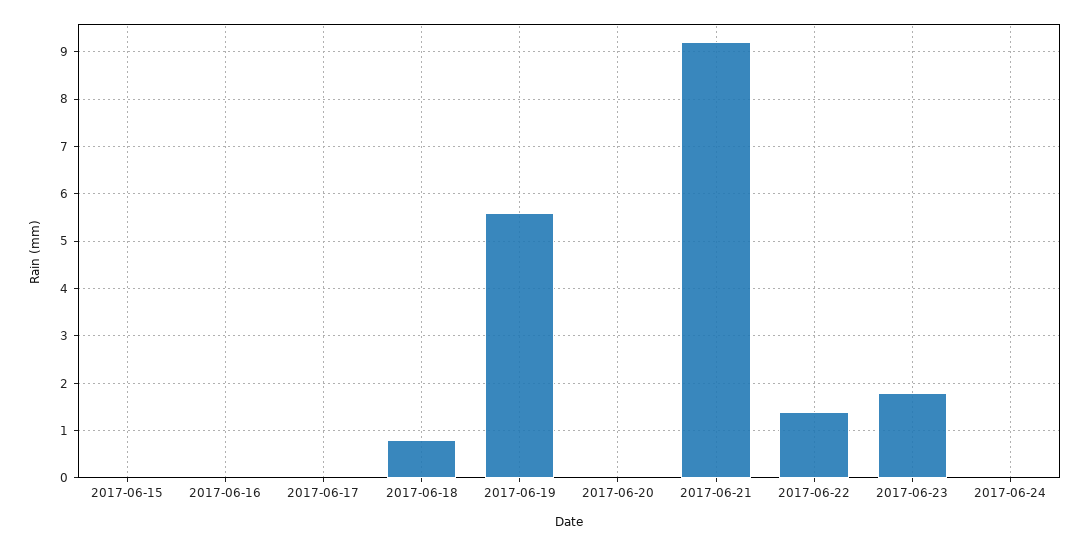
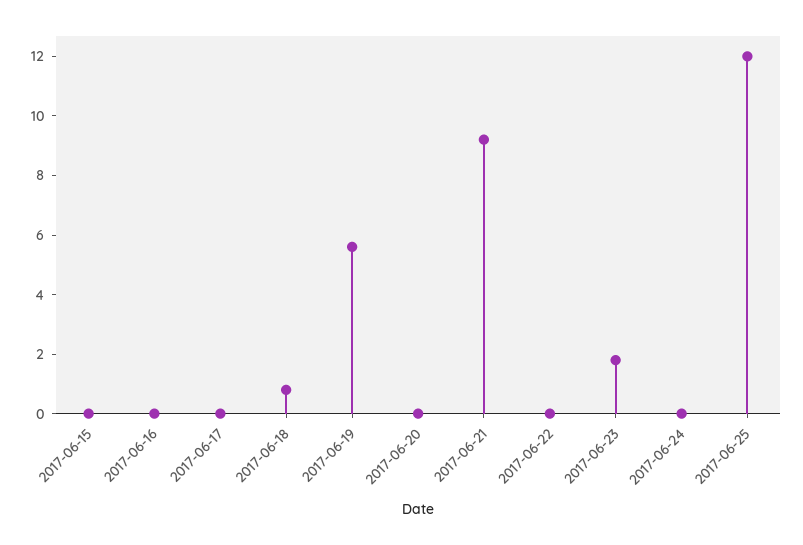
2017-06-22: 1.5 -> 0
2017-06-25: none -> 12

